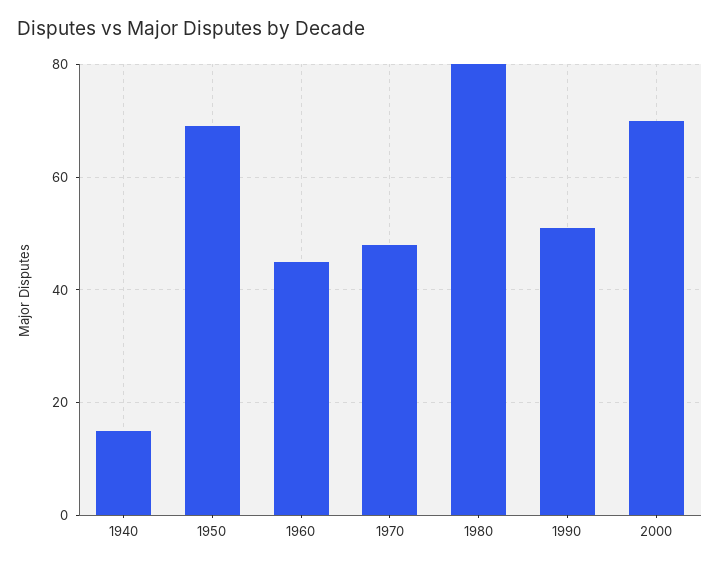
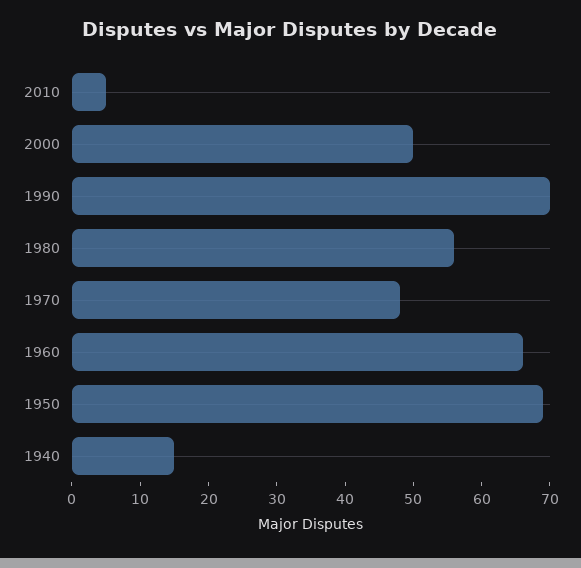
1960: 45 -> 65
1980: 80 -> 55
1990: 50 -> 70
2000: 70 -> 50
2010: none -> 5

